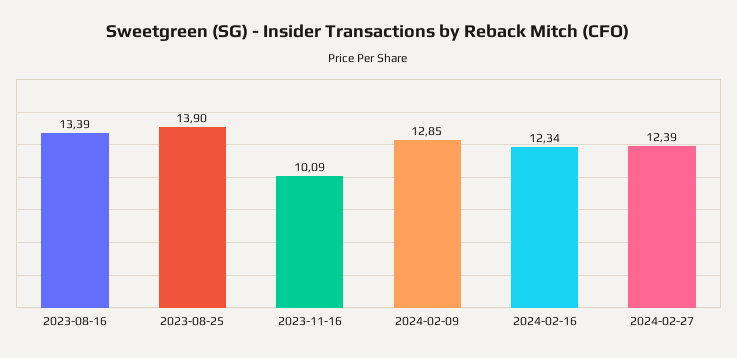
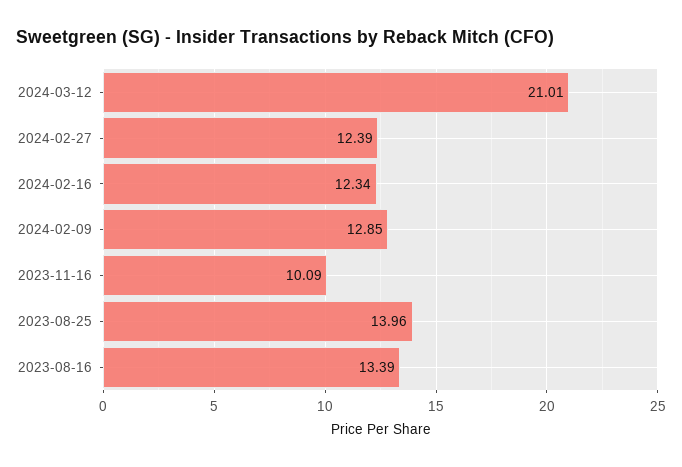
2023-08-25: 13.9 -> 13.96
2024-03-12: none -> 21.01

